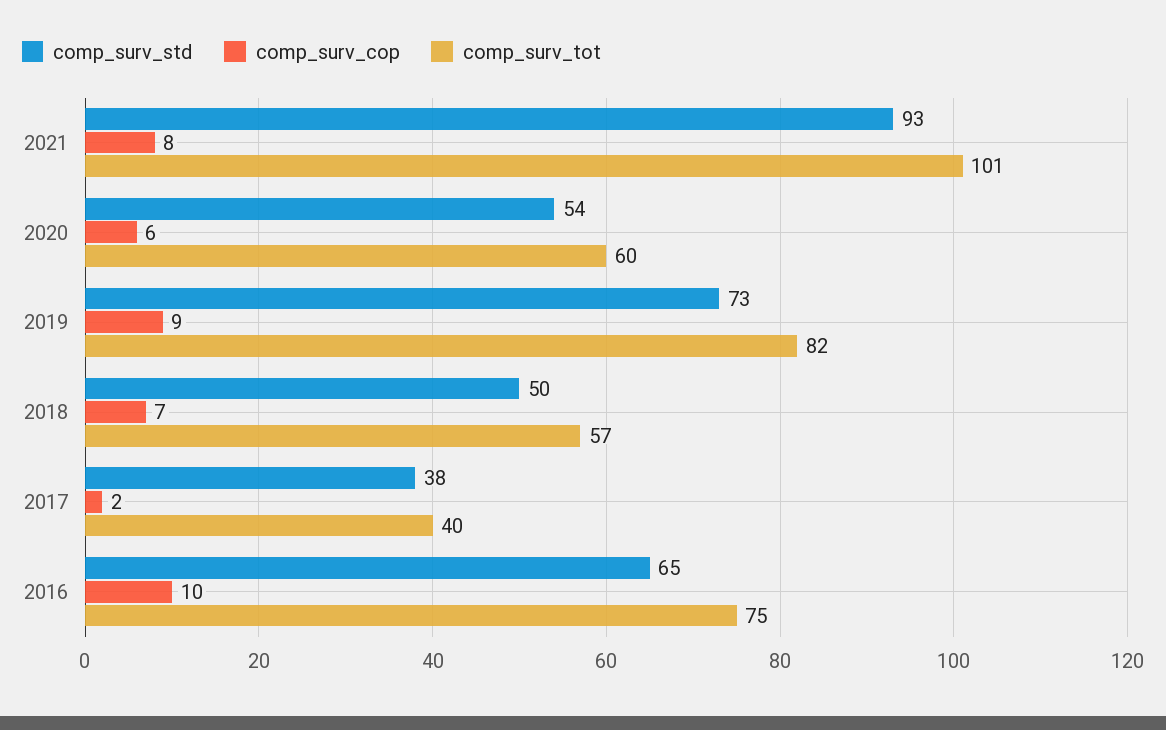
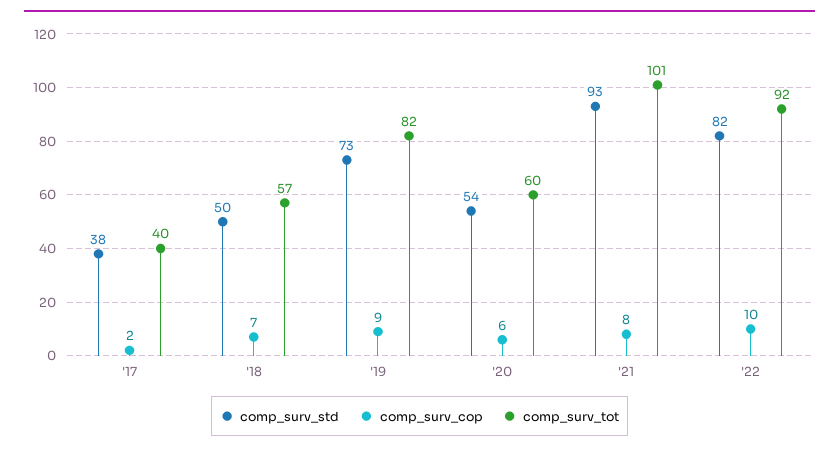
comp_surv_std, 2016: 65 -> none
comp_surv_cop, 2016: 10 -> none
comp_surv_tot, 2016: 75 -> none
comp_surv_std, '22: none -> 82
comp_surv_cop, '22: none -> 10
comp_surv_tot, '22: none -> 92

